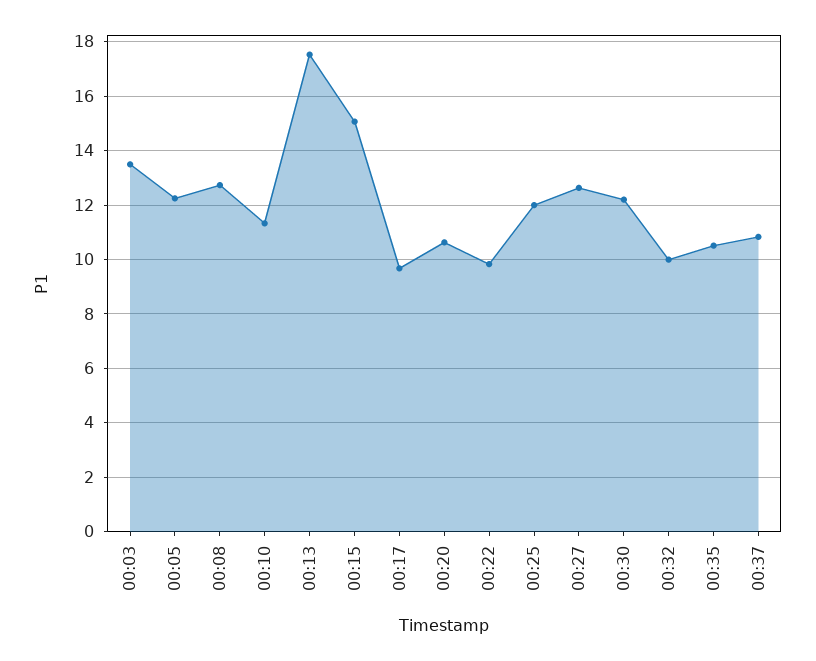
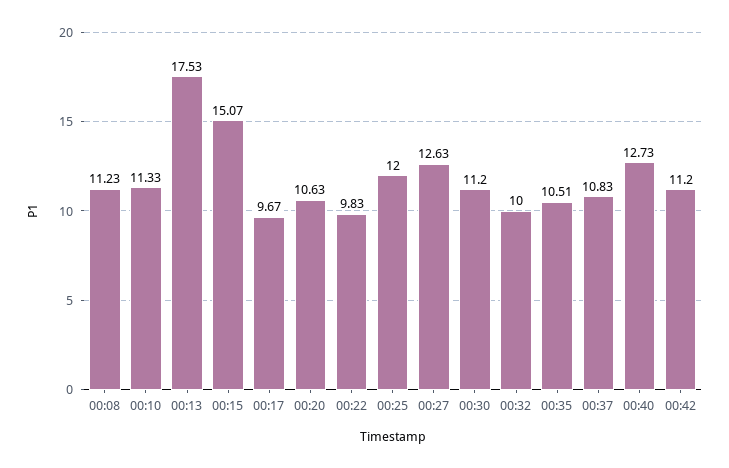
00:03: 13.5 -> none
00:05: 12.25 -> none
00:08: 12.75 -> 11.23
00:30: 12.25 -> 11.2
00:40: none -> 12.73
00:42: none -> 11.2

